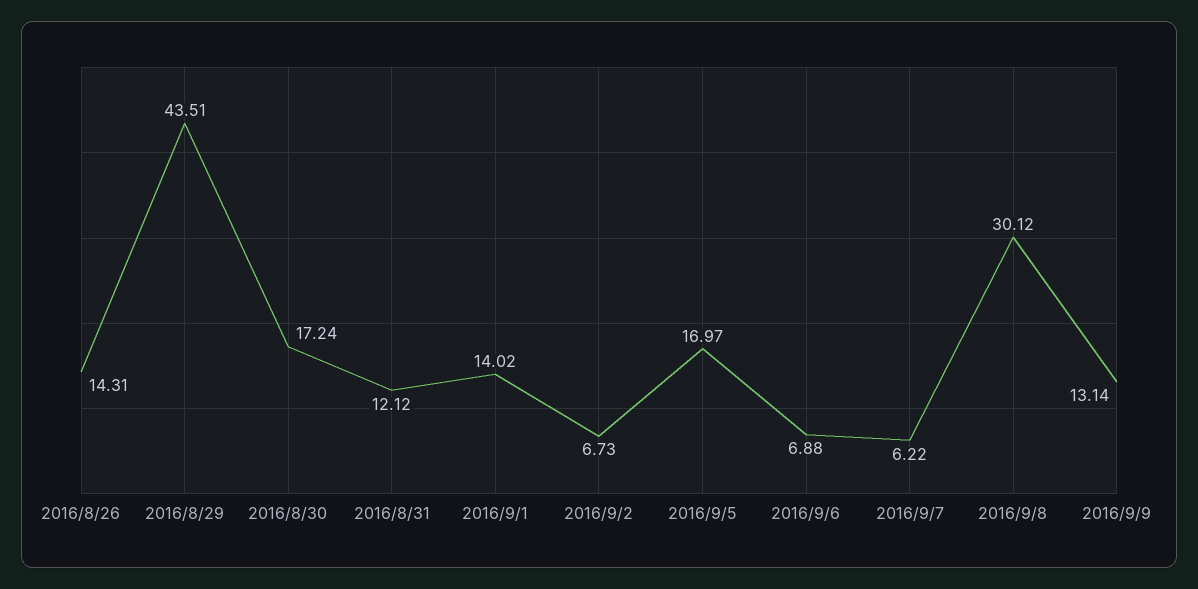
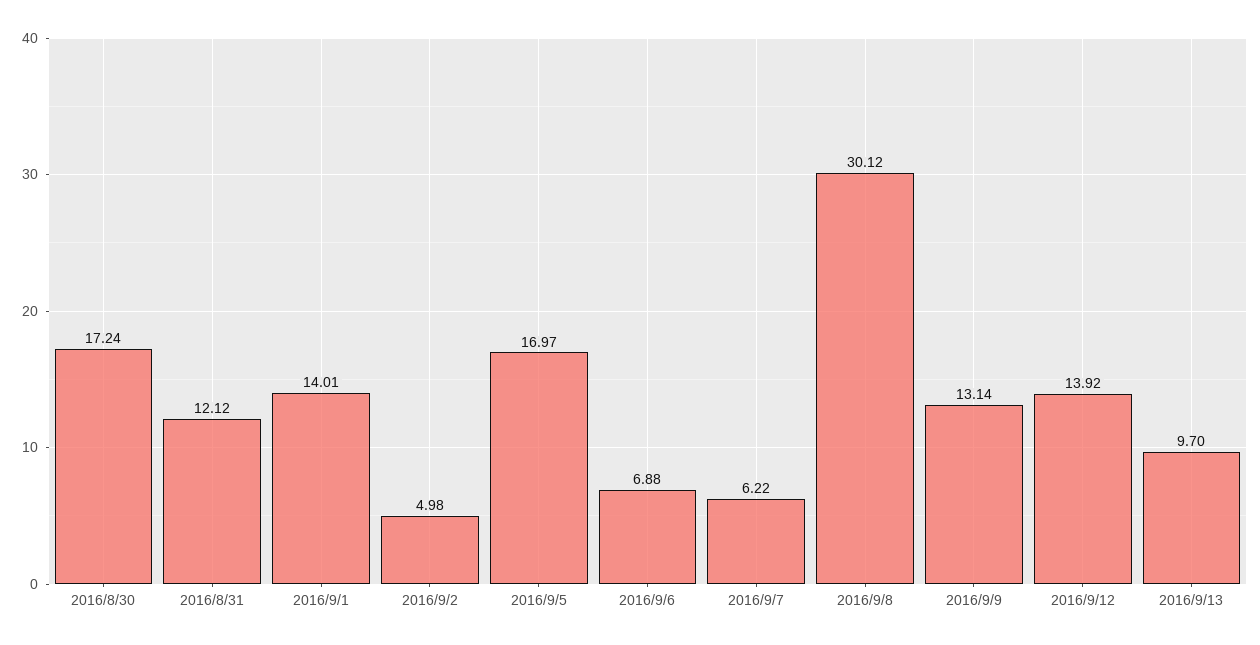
2016/8/26: 14.31 -> none
2016/8/29: 43.51 -> none
2016/9/1: 14.02 -> 14.01
2016/9/2: 6.73 -> 4.98
2016/9/12: none -> 13.92
2016/9/13: none -> 9.7

